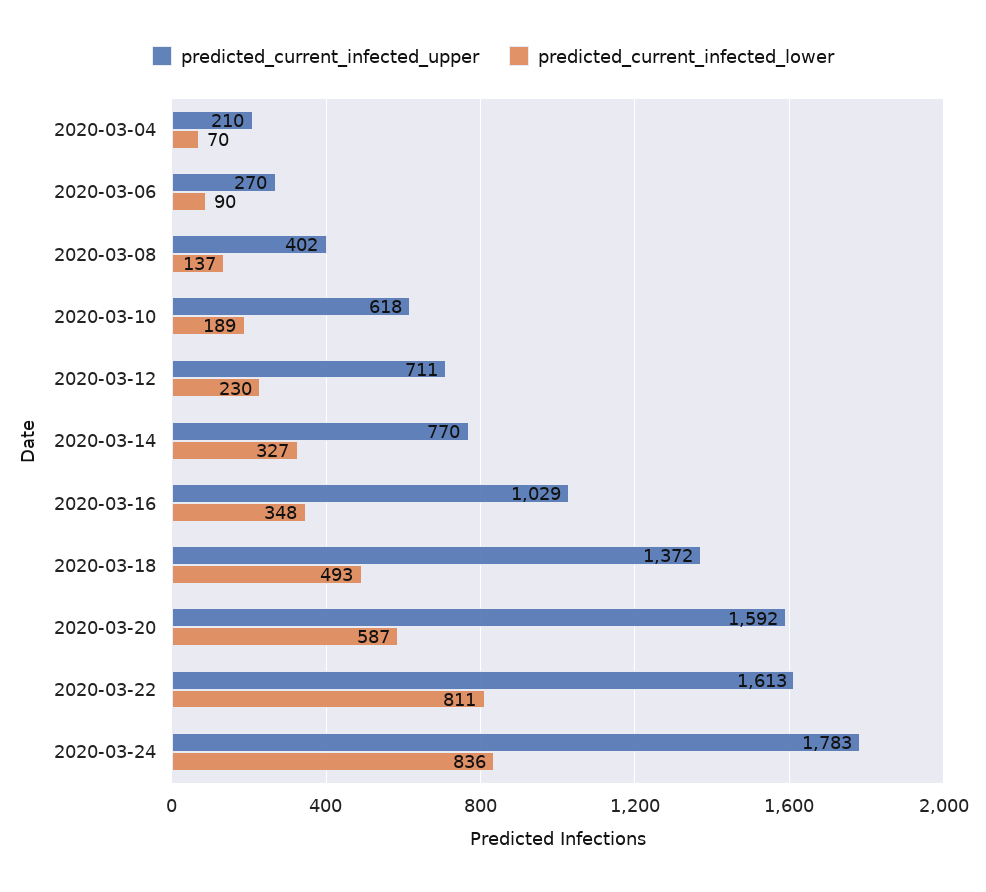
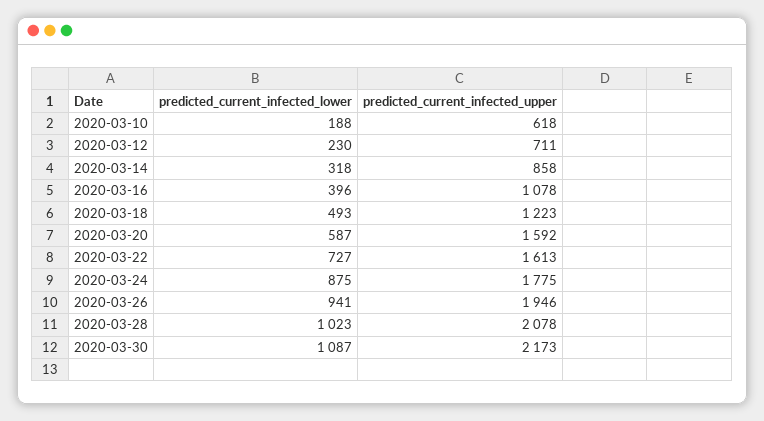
predicted_current_infected_upper, 2020-03-04: 210 -> none
predicted_current_infected_lower, 2020-03-04: 70 -> none
predicted_current_infected_upper, 2020-03-06: 270 -> none
predicted_current_infected_lower, 2020-03-06: 90 -> none
predicted_current_infected_upper, 2020-03-08: 402 -> none
predicted_current_infected_lower, 2020-03-08: 137 -> none
predicted_current_infected_lower, 2020-03-10: 189 -> 188
predicted_current_infected_upper, 2020-03-14: 770 -> 858
predicted_current_infected_lower, 2020-03-14: 327 -> 318
predicted_current_infected_upper, 2020-03-16: 1029 -> 1078
predicted_current_infected_lower, 2020-03-16: 348 -> 396
predicted_current_infected_upper, 2020-03-18: 1372 -> 1223
predicted_current_infected_lower, 2020-03-22: 811 -> 727
predicted_current_infected_upper, 2020-03-24: 1783 -> 1775
predicted_current_infected_lower, 2020-03-24: 836 -> 875
predicted_current_infected_lower, 2020-03-26: none -> 941
predicted_current_infected_upper, 2020-03-26: none -> 1946
predicted_current_infected_lower, 2020-03-28: none -> 1023
predicted_current_infected_upper, 2020-03-28: none -> 2078
predicted_current_infected_lower, 2020-03-30: none -> 1087
predicted_current_infected_upper, 2020-03-30: none -> 2173

